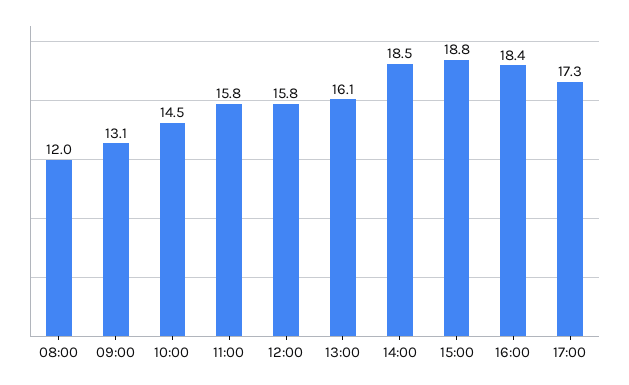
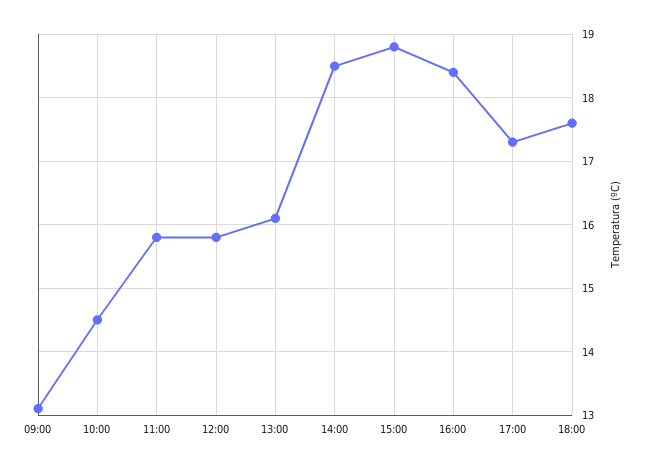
08:00: 12 -> none
18:00: none -> 17.6

